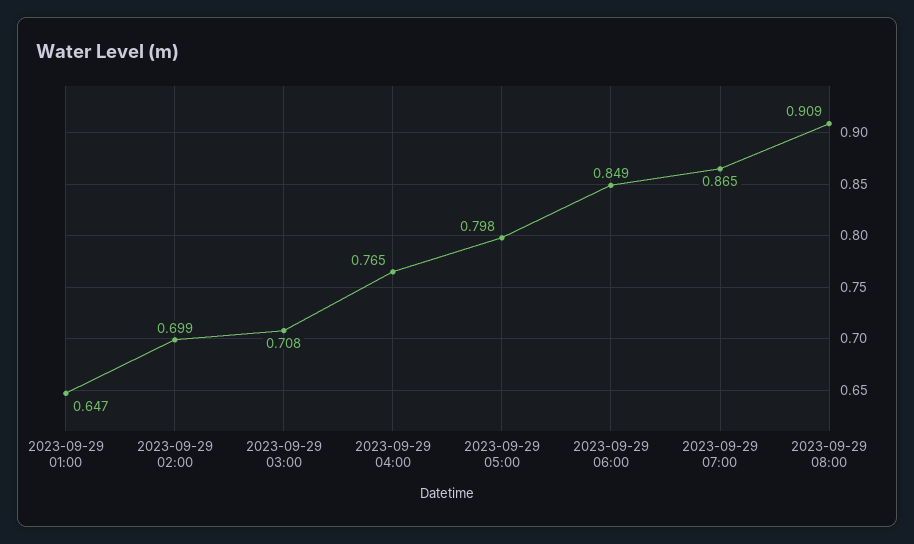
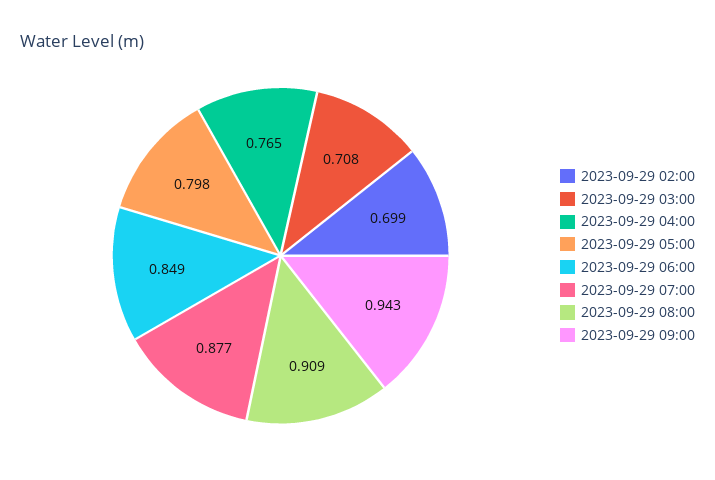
2023-09-29 01:00: 0.647 -> none
2023-09-29 07:00: 0.865 -> 0.877
2023-09-29 09:00: none -> 0.943

